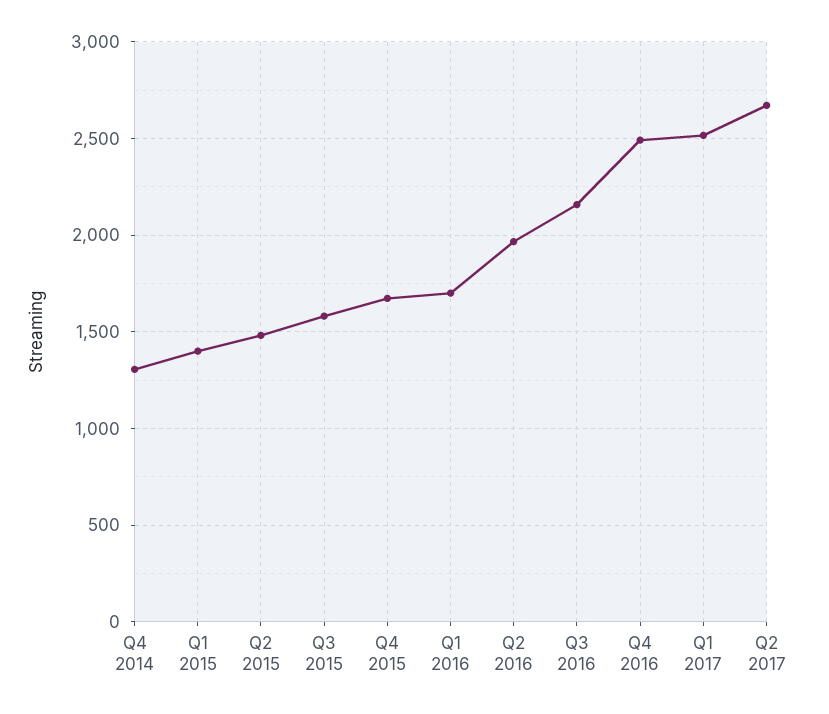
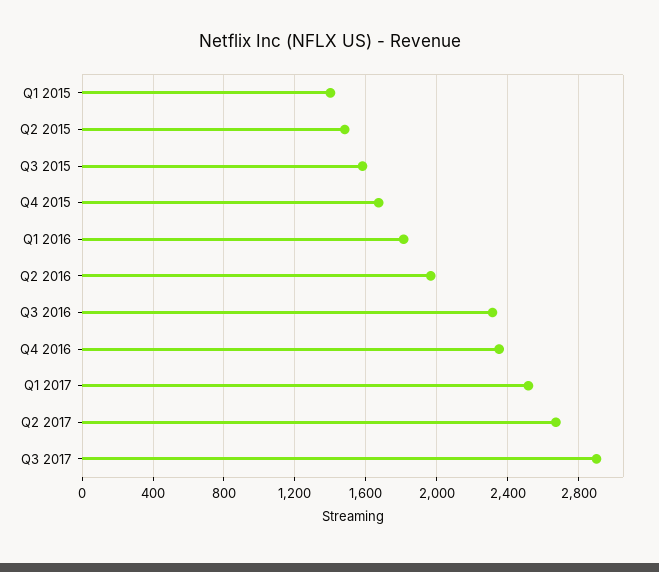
Q4 2014: 1300 -> none
Q1 2016: 1700 -> 1800
Q3 2016: 2150 -> 2300
Q4 2016: 2500 -> 2350
Q3 2017: none -> 2900

